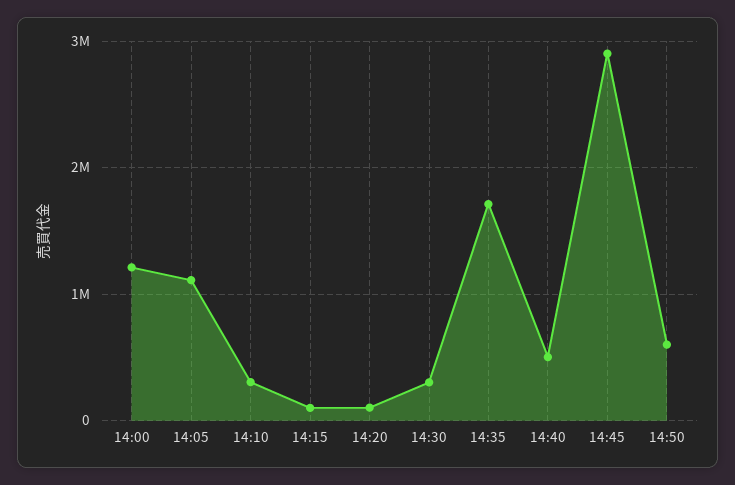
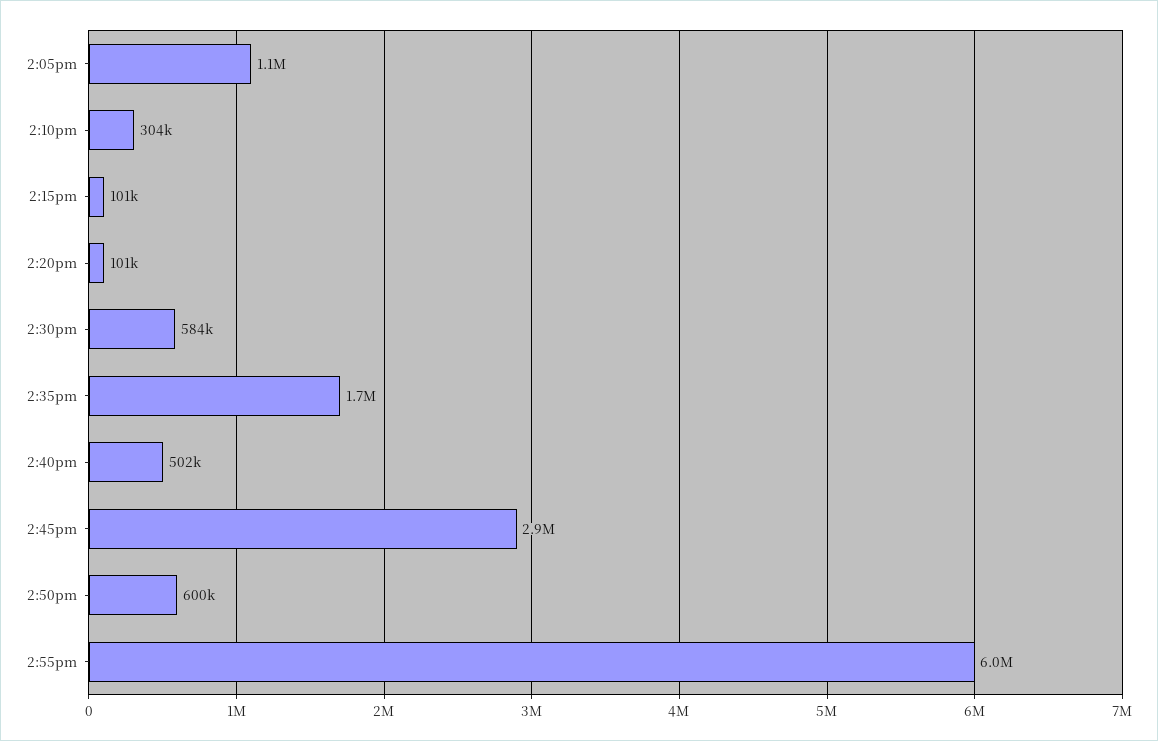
14:00: 1200000 -> none
14:30: 300000 -> 584000
2:55pm: none -> 6000000

